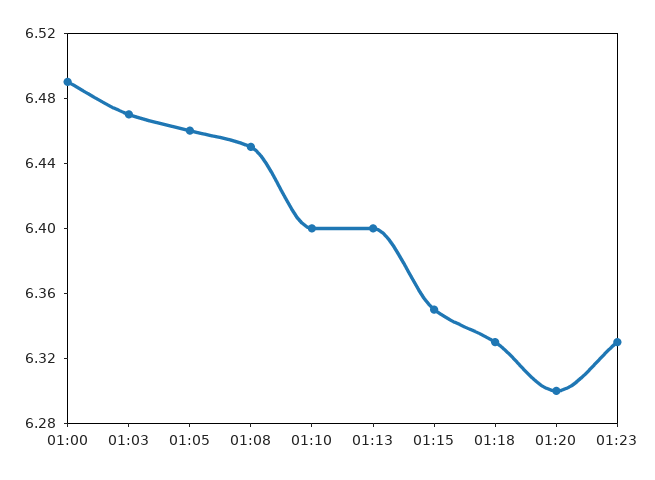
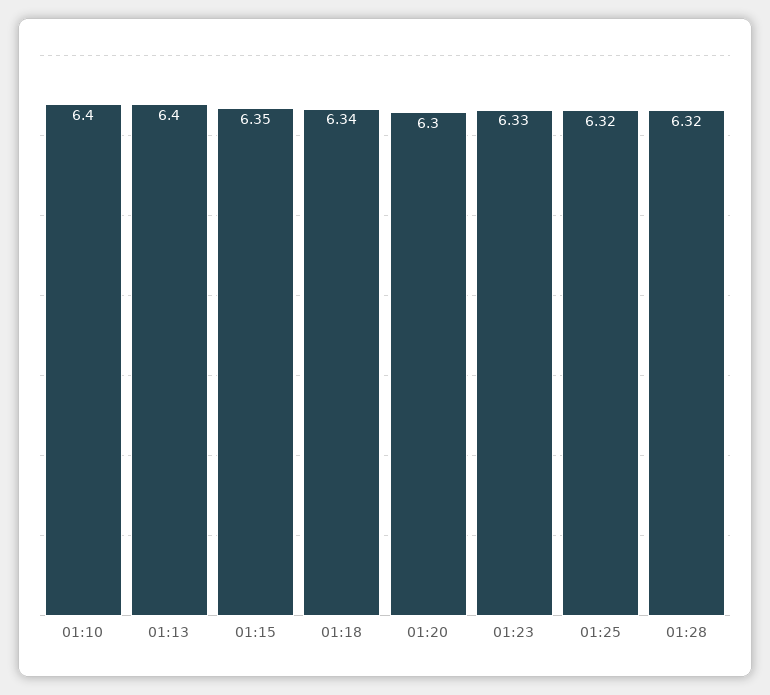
01:00: 6.49 -> none
01:03: 6.47 -> none
01:05: 6.46 -> none
01:08: 6.45 -> none
01:18: 6.33 -> 6.34
01:25: none -> 6.32
01:28: none -> 6.32

